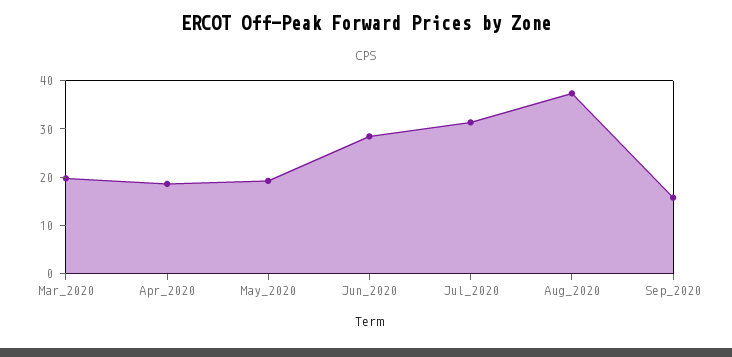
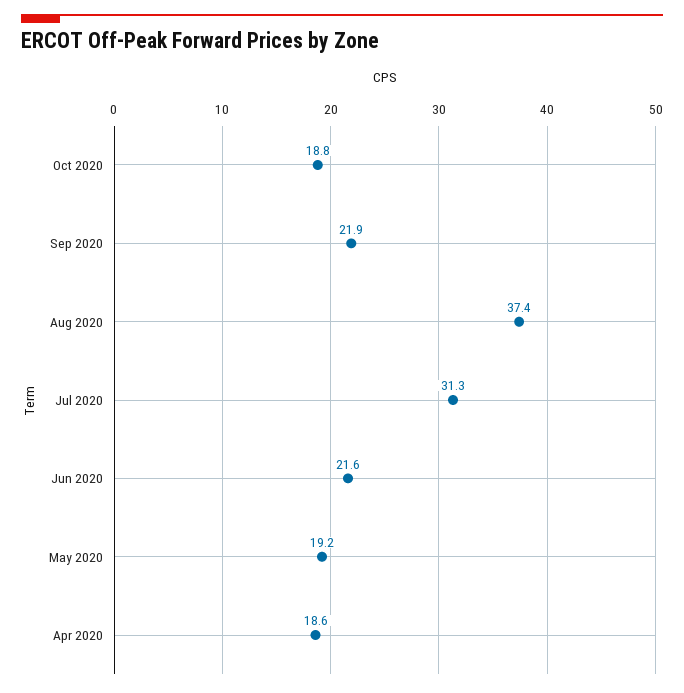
Mar_2020: 20 -> none
Jun_2020: 28 -> 21.6
Sep_2020: 16 -> 21.9
Oct 2020: none -> 18.8

